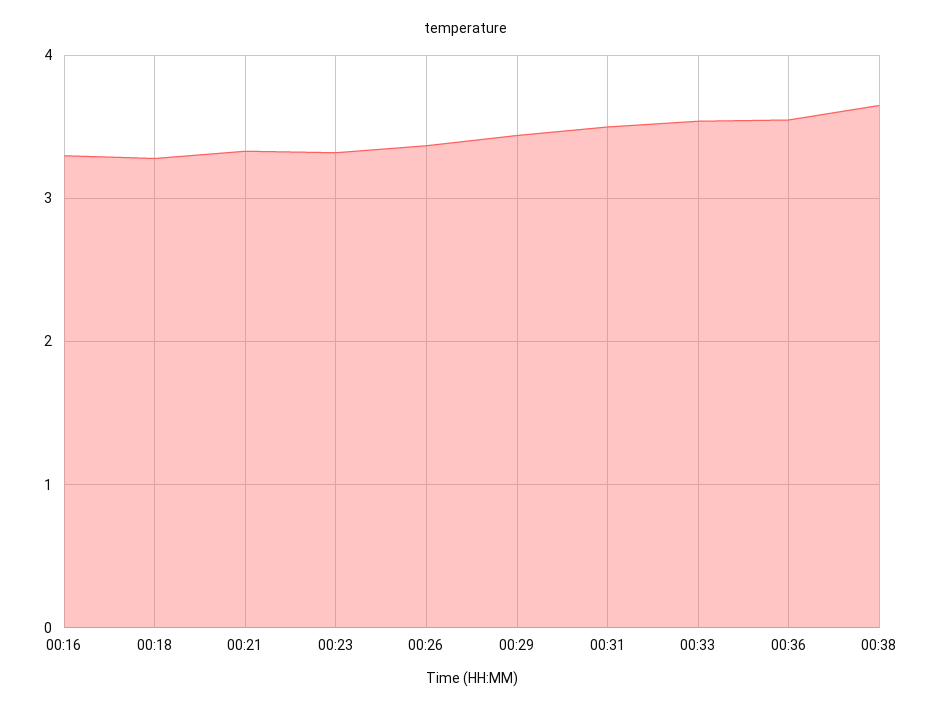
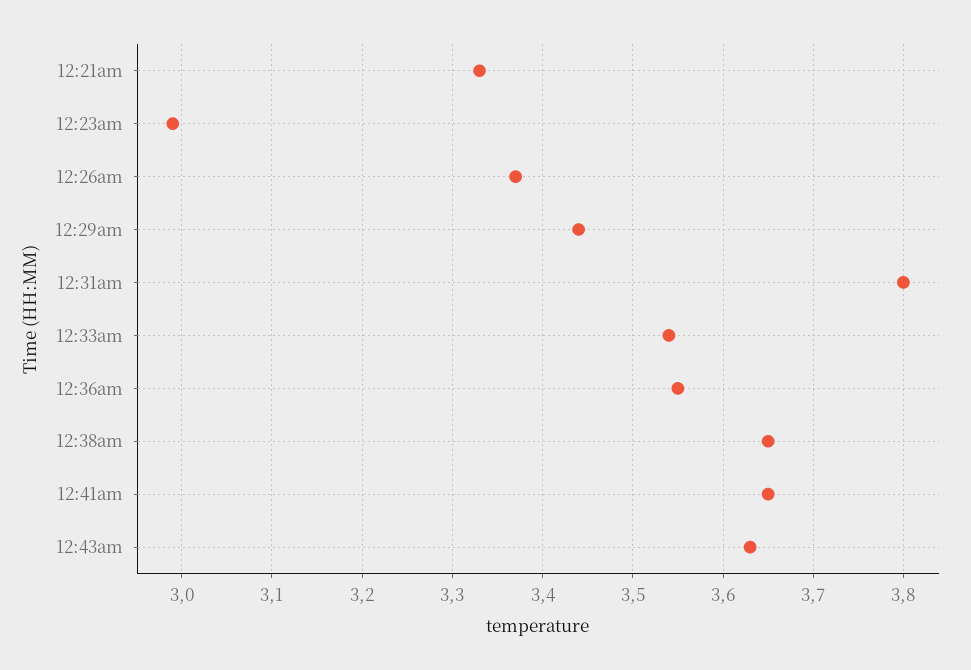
00:16: 3.3 -> none
00:18: 3.3 -> none
00:23: 3.3 -> 2.99
00:31: 3.5 -> 3.8
12:41am: none -> 3.65
12:43am: none -> 3.63

